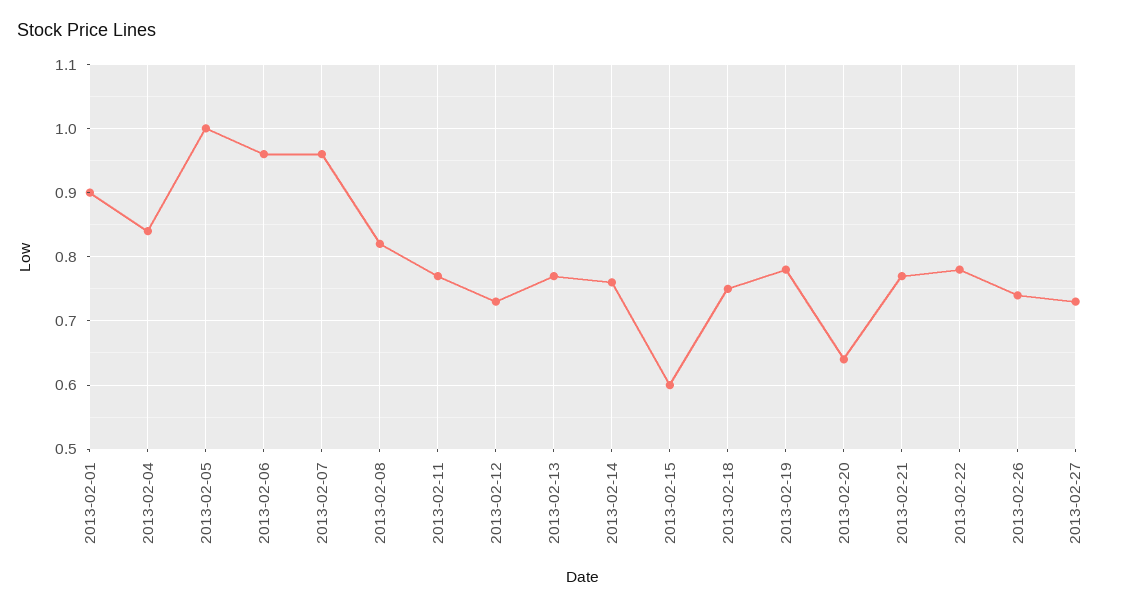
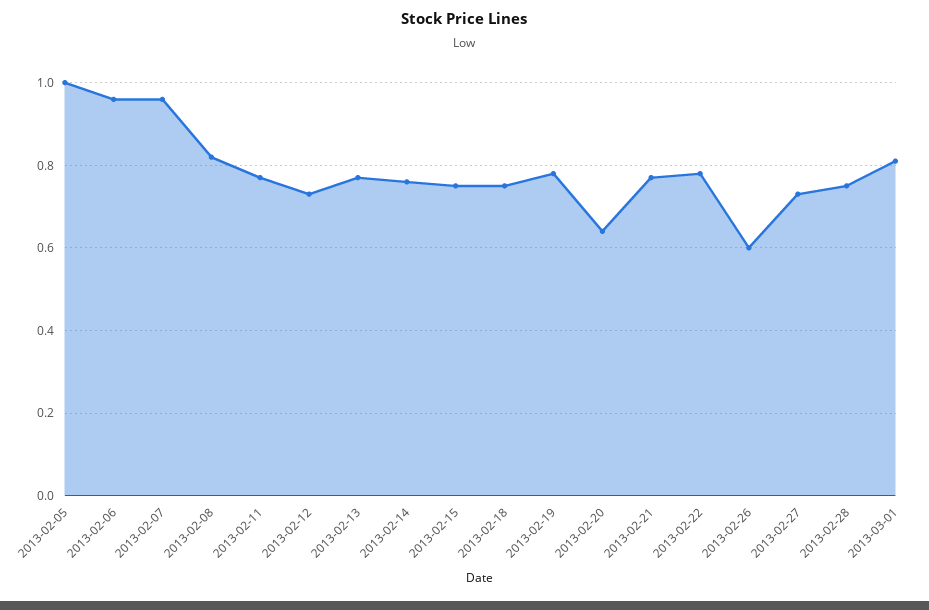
2013-02-01: 0.9 -> none
2013-02-04: 0.84 -> none
2013-02-15: 0.6 -> 0.75
2013-02-26: 0.74 -> 0.6
2013-02-28: none -> 0.75
2013-03-01: none -> 0.8

